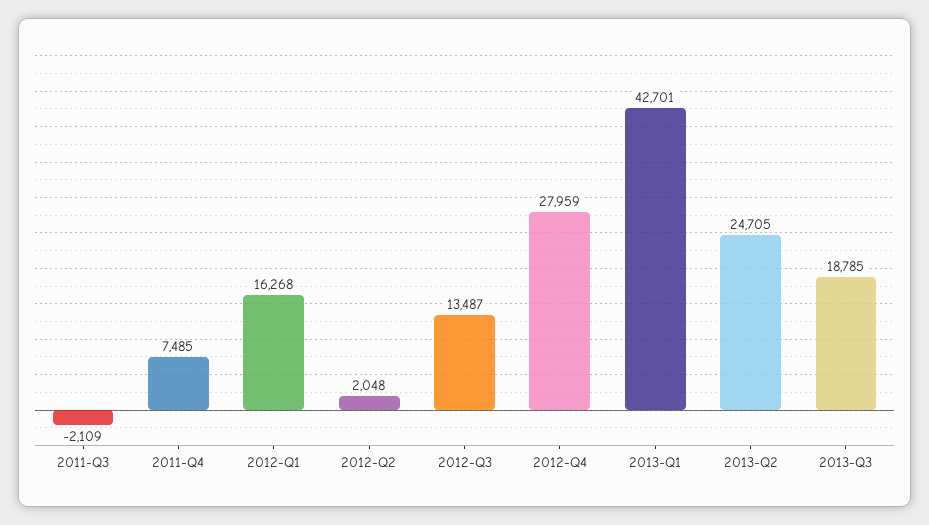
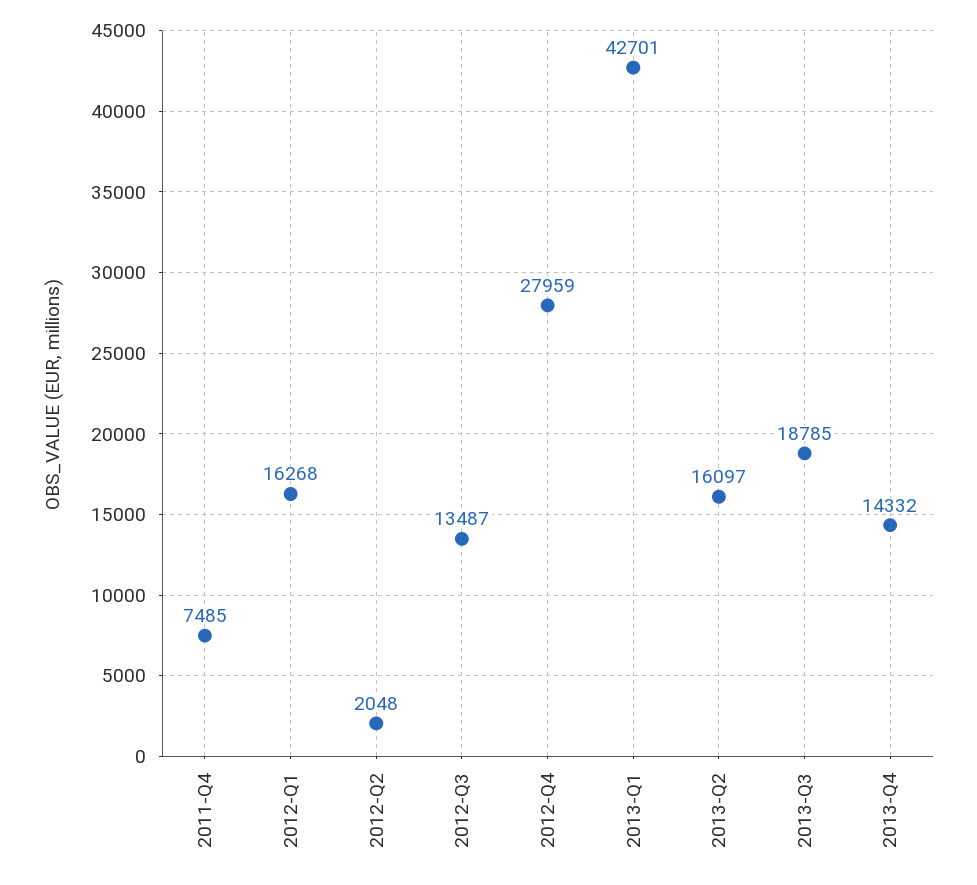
2011-Q3: -2109 -> none
2013-Q2: 24705 -> 16097
2013-Q4: none -> 14332

